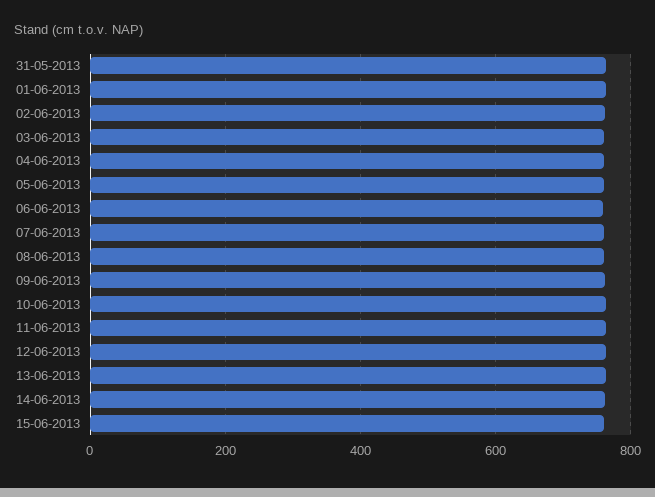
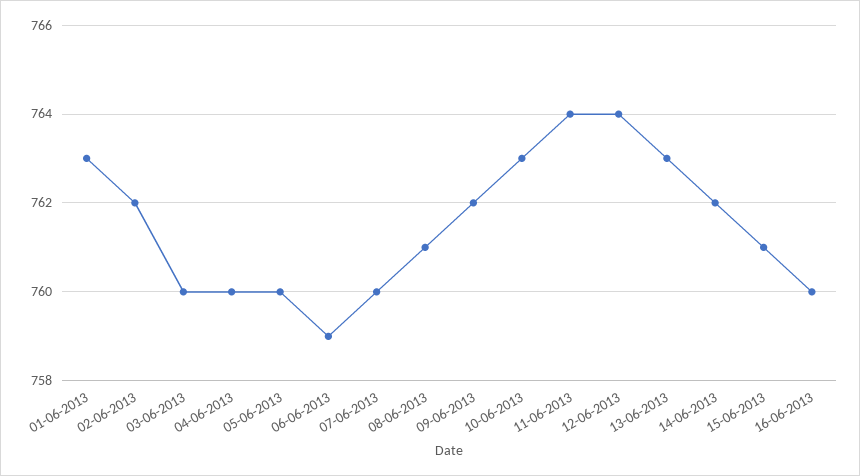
31-05-2013: 760 -> none
16-06-2013: none -> 760

